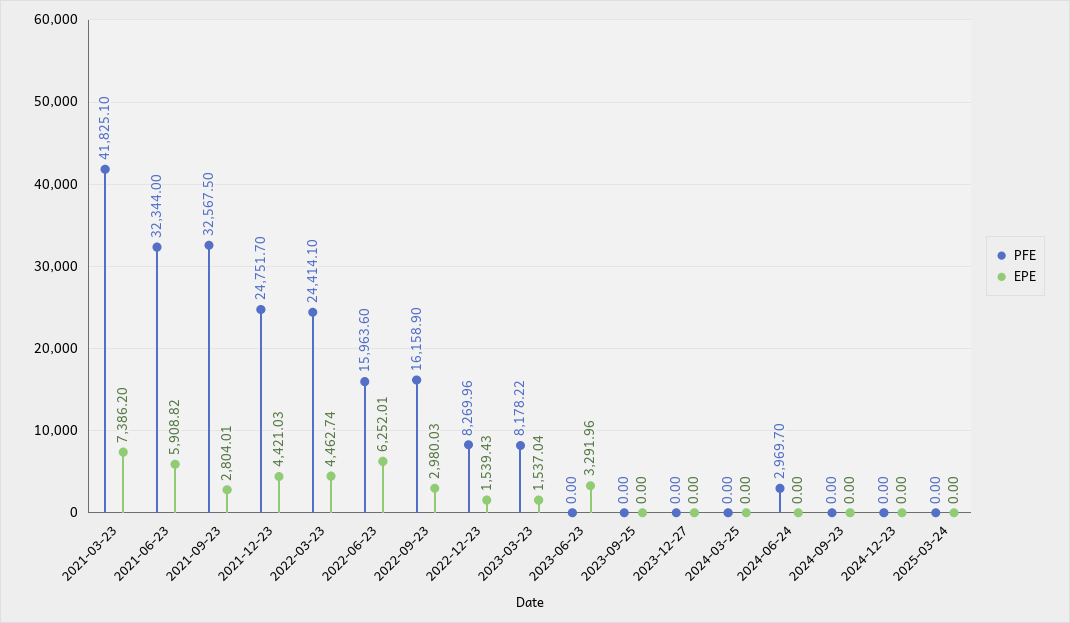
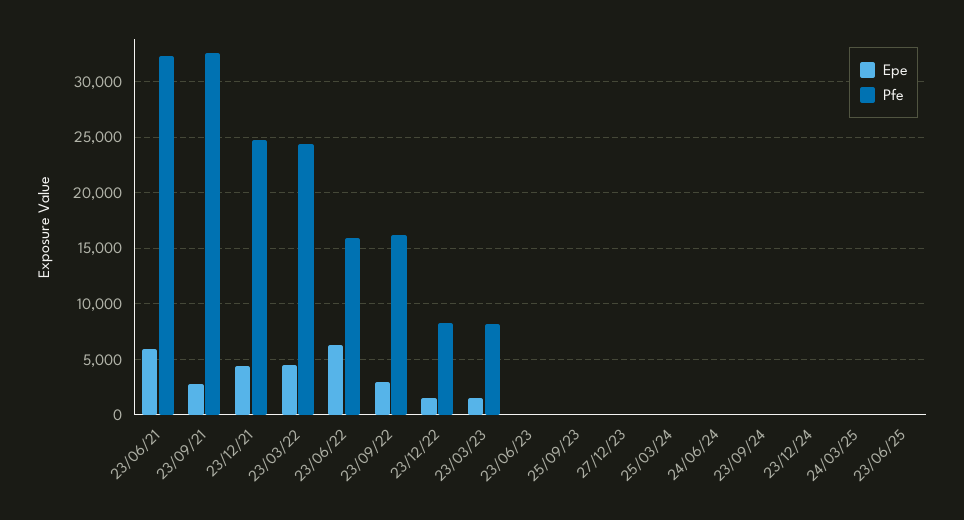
PFE, 2021-03-23: 41825.1 -> none
EPE, 2021-03-23: 7386.2 -> none
EPE, 2023-06-23: 3291.96 -> 0
PFE, 2024-06-24: 2969.7 -> 0
EPE, 23/06/25: none -> 0
PFE, 23/06/25: none -> 0

